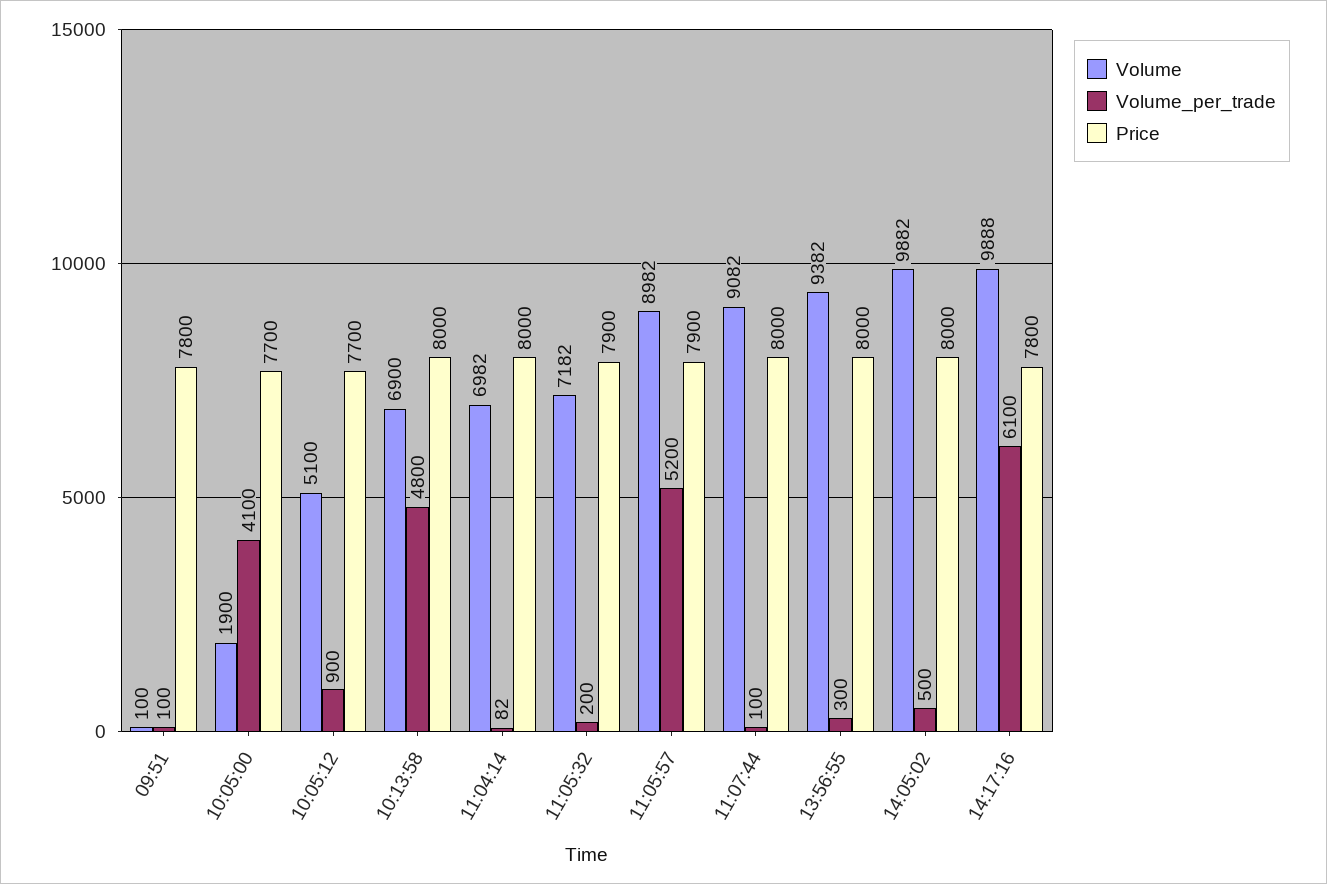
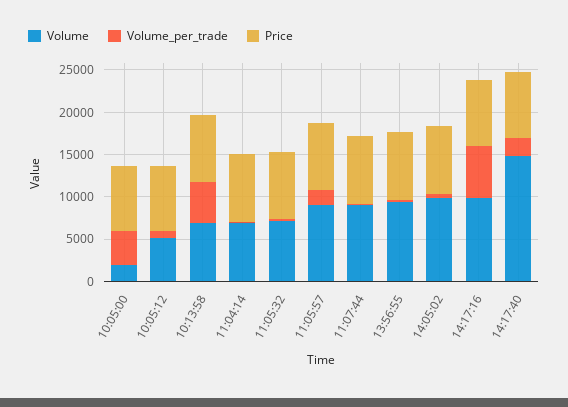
Volume, 09:51: 100 -> none
Volume_per_trade, 09:51: 100 -> none
Price, 09:51: 7800 -> none
Volume_per_trade, 11:05:57: 5200 -> 2000
Volume, 14:17:40: none -> 15000
Volume_per_trade, 14:17:40: none -> 2000
Price, 14:17:40: none -> 8000

